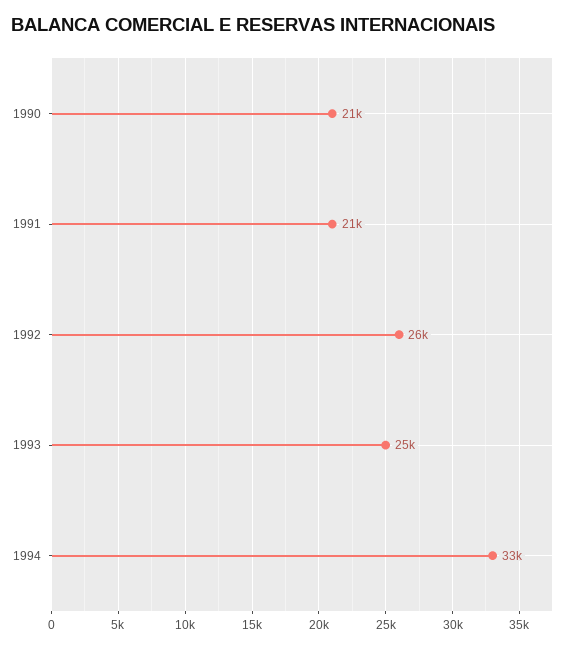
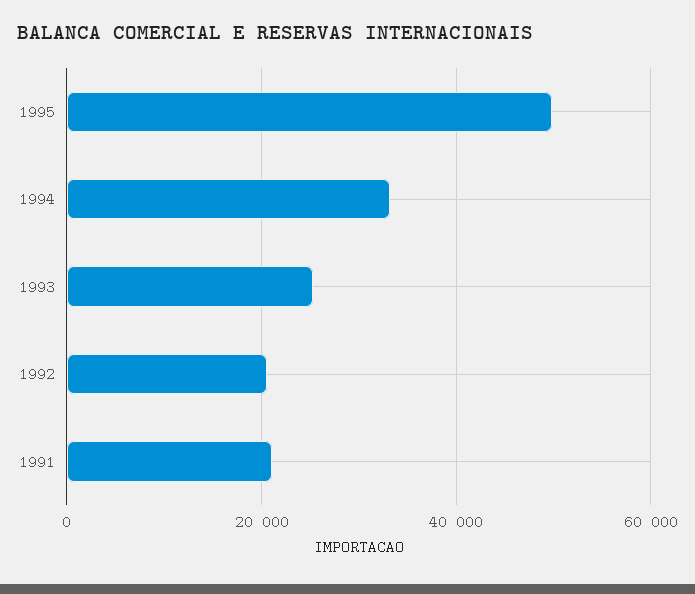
1990: 21000 -> none
1992: 26000 -> 20000
1995: none -> 50000

